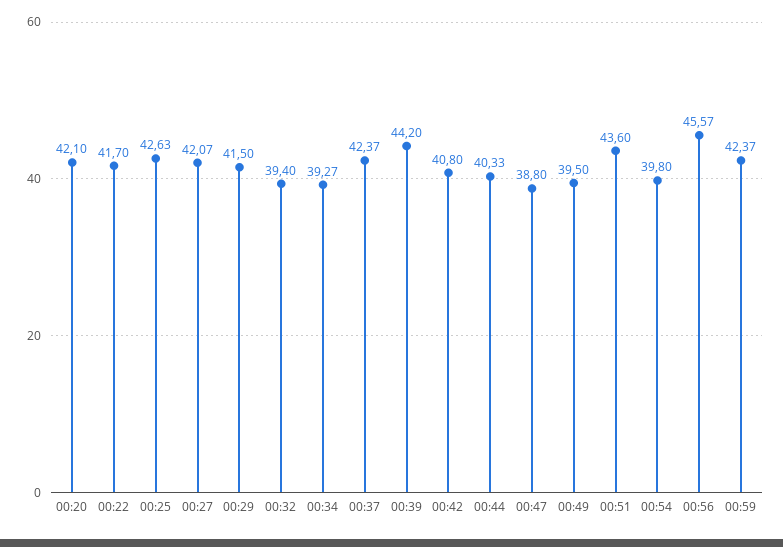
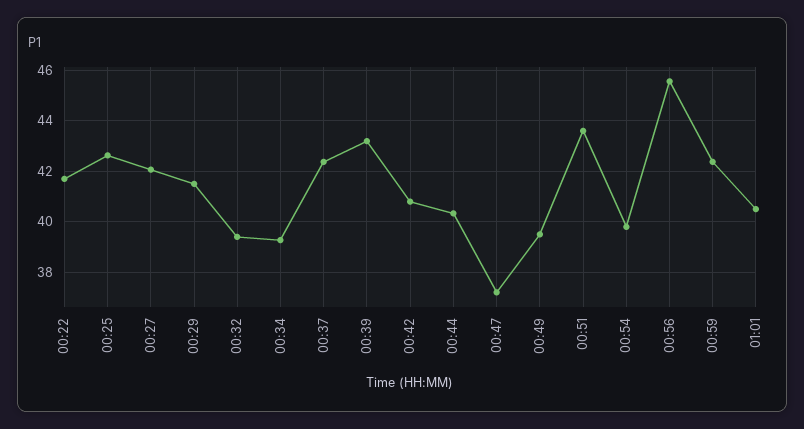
00:20: 42.1 -> none
00:39: 44.2 -> 43.25
00:47: 38.8 -> 37.25
01:01: none -> 40.5

